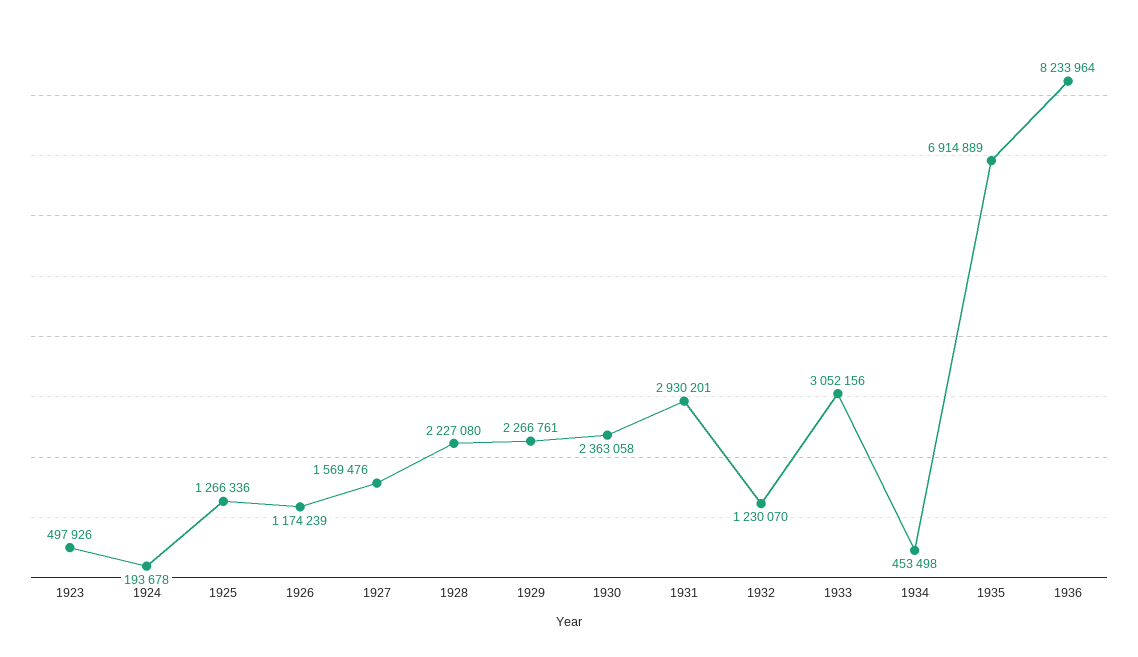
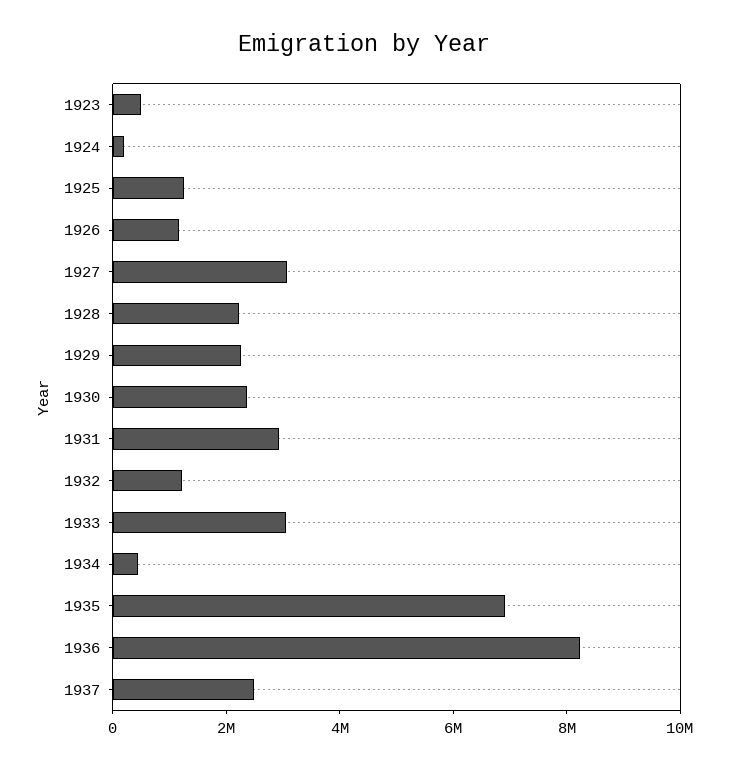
1927: 1569476 -> 3000000
1937: none -> 2500000

